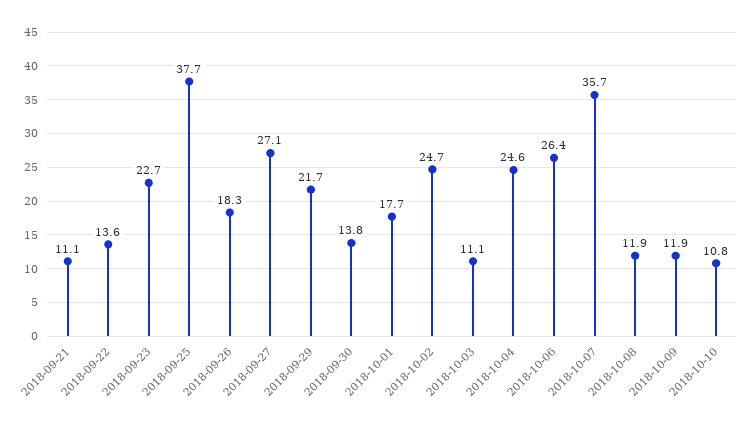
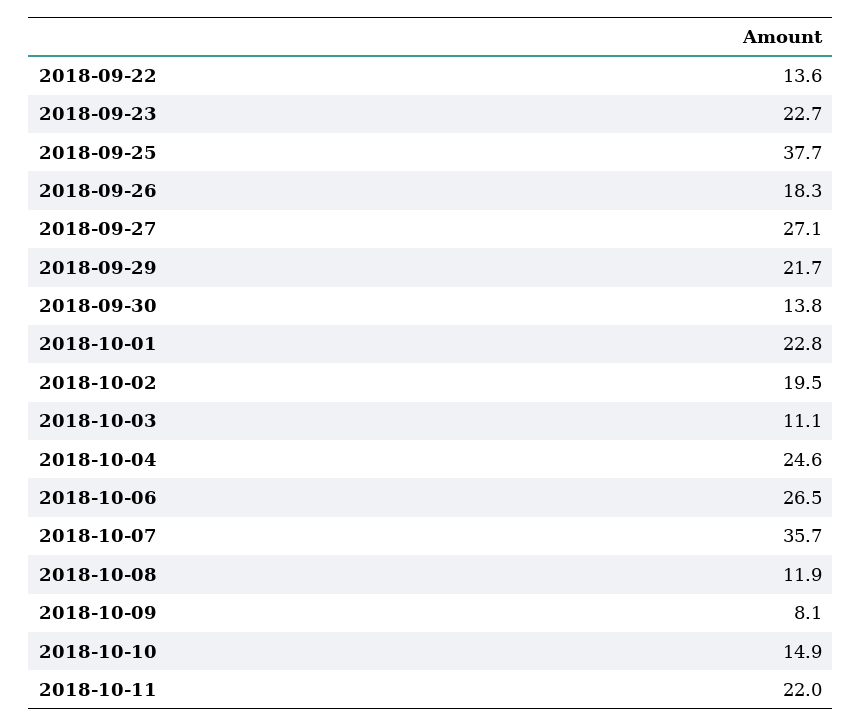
2018-09-21: 11.1 -> none
2018-10-01: 17.7 -> 22.8
2018-10-02: 24.7 -> 19.5
2018-10-06: 26.4 -> 26.5
2018-10-09: 11.9 -> 8.1
2018-10-10: 10.8 -> 14.9
2018-10-11: none -> 22

